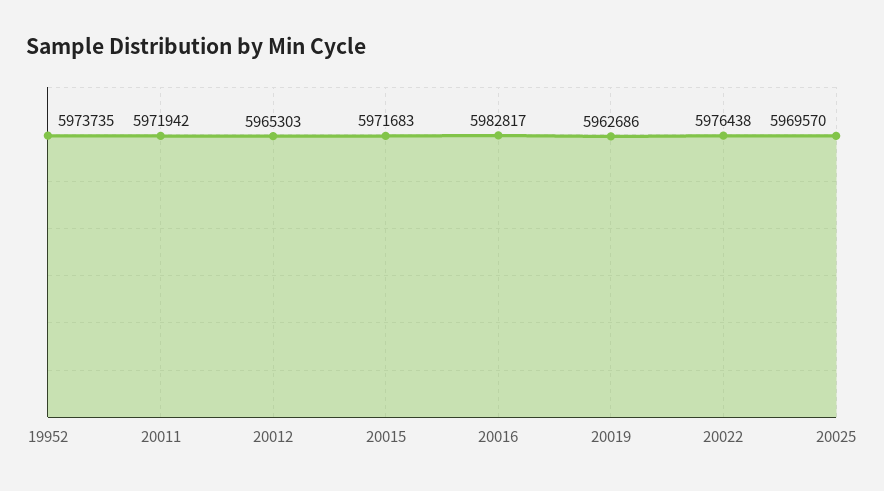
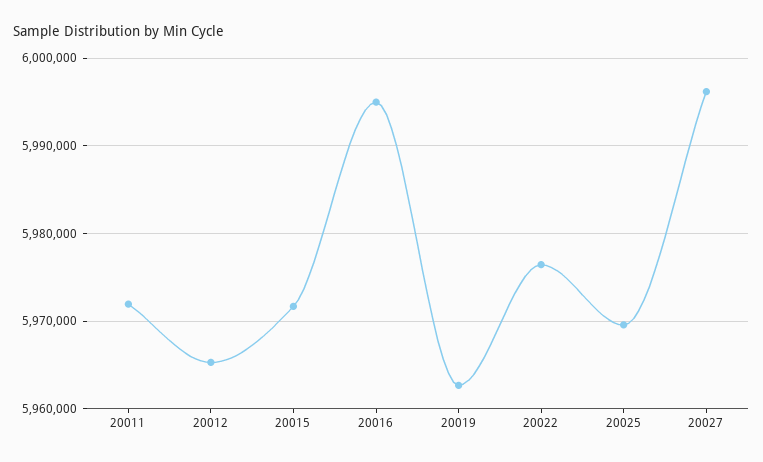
19952: 5973735 -> none
20016: 5982817 -> 5995000
20027: none -> 5996000

